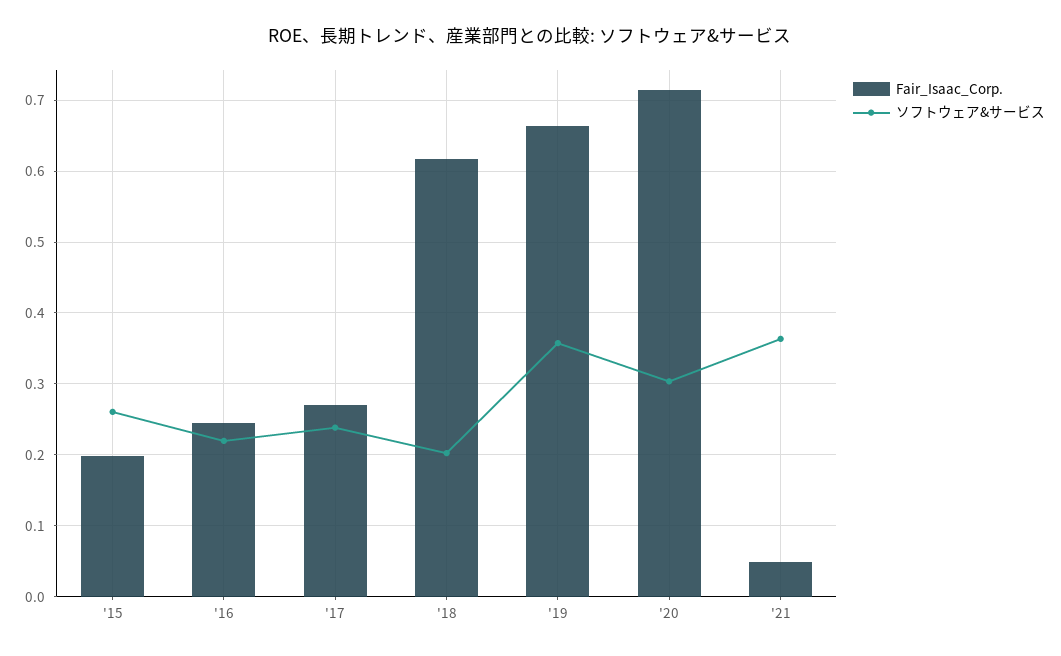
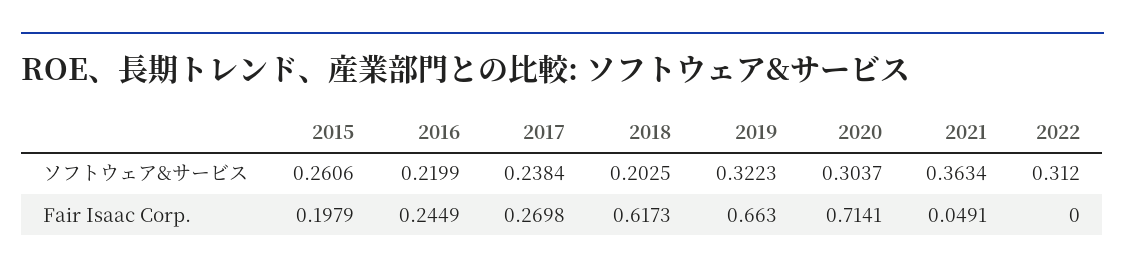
ソフトウェア&サービス, '19: 0.36 -> 0.3223
ソフトウェア&サービス, 2022: none -> 0.312
Fair_Isaac_Corp., 2022: none -> 0

